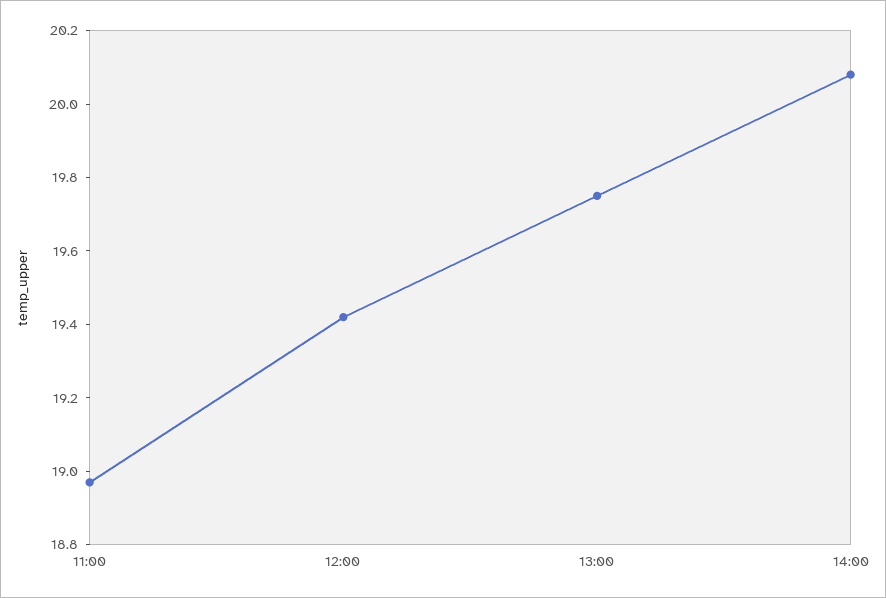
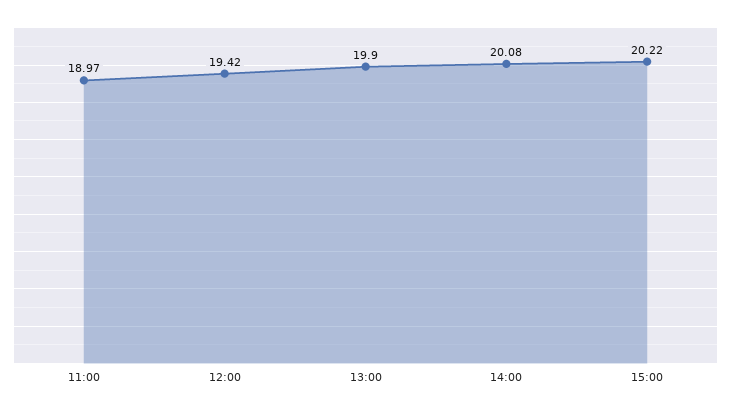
13:00: 19.75 -> 19.9
15:00: none -> 20.22

